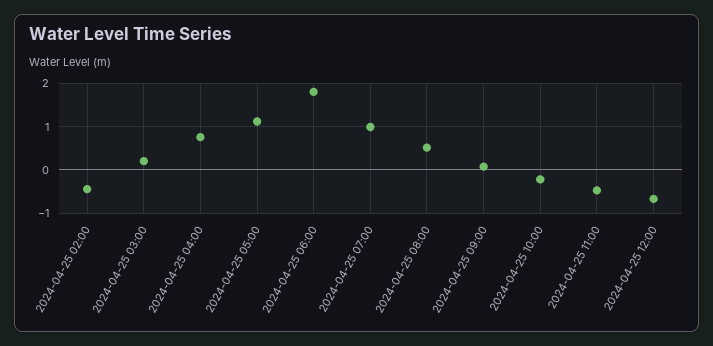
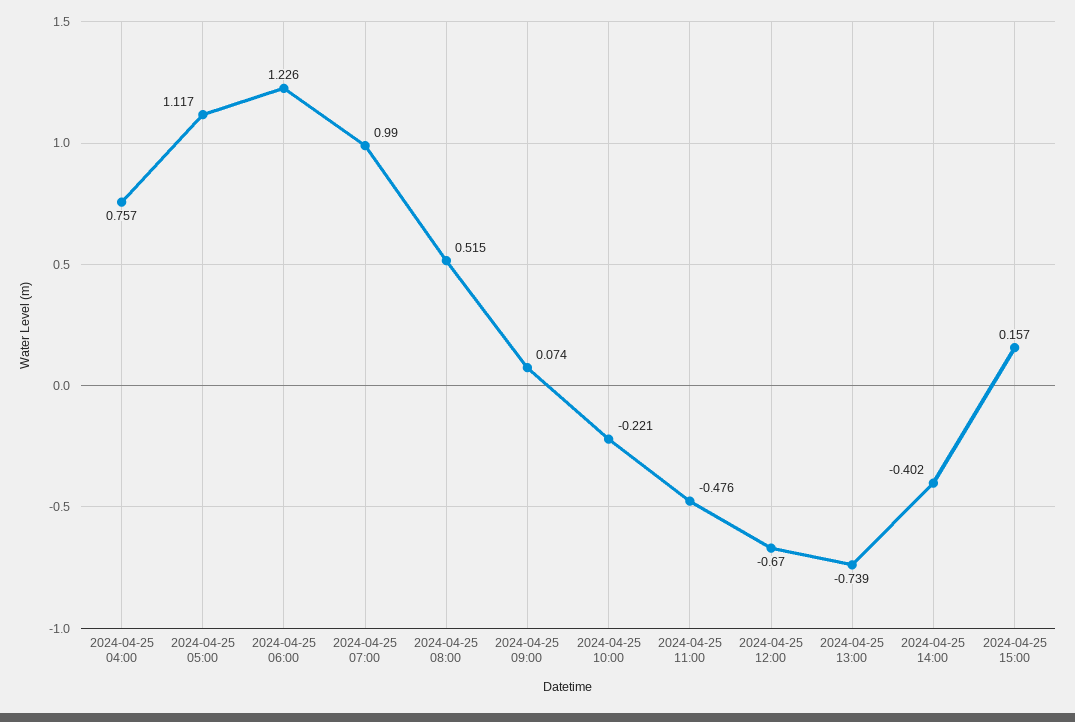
2024-04-25 02:00: -0.4 -> none
2024-04-25 03:00: 0.2 -> none
2024-04-25 06:00: 1.8 -> 1.226
2024-04-25 13:00: none -> -0.739
2024-04-25 14:00: none -> -0.402
2024-04-25 15:00: none -> 0.157

